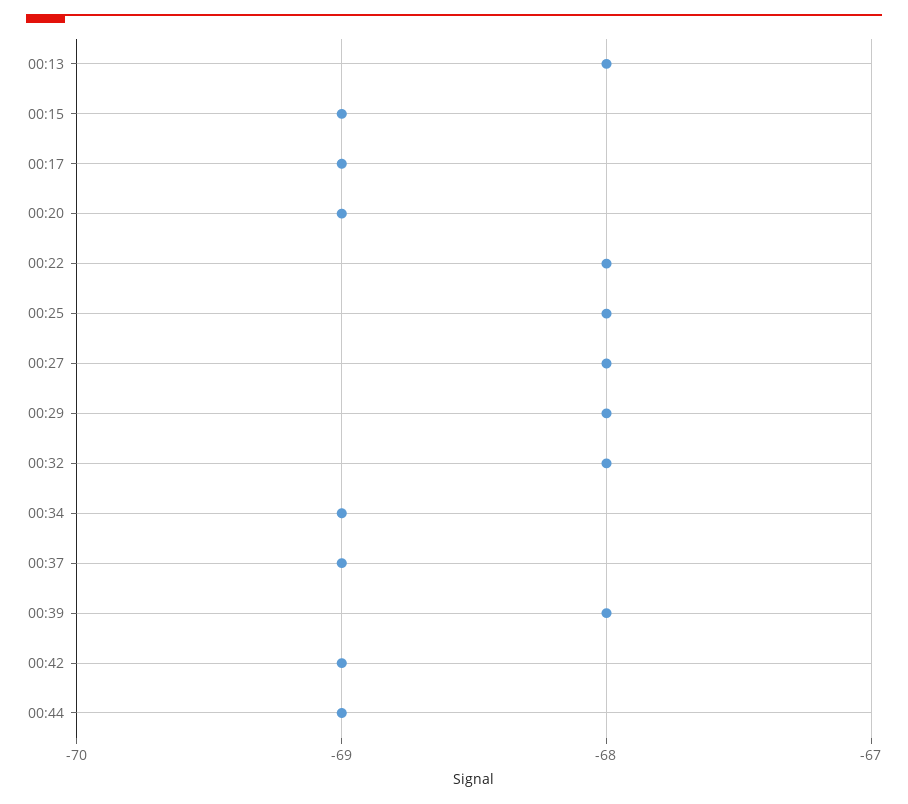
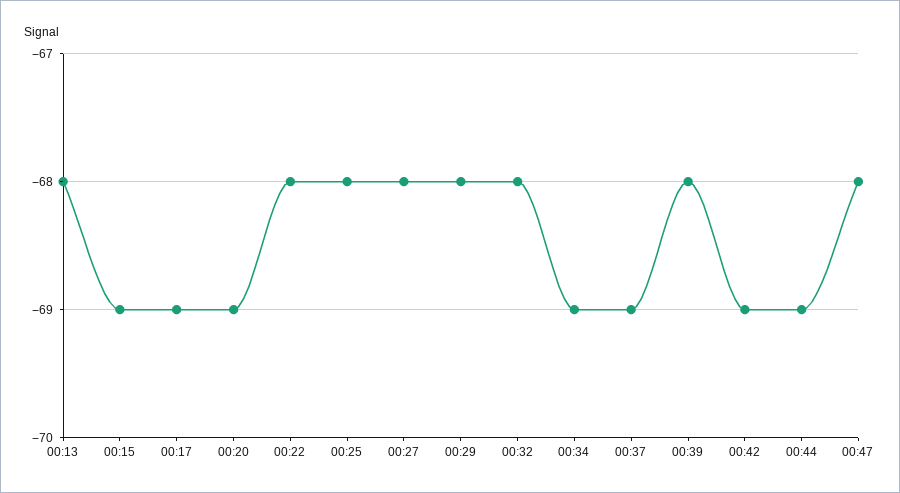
00:47: none -> -68

